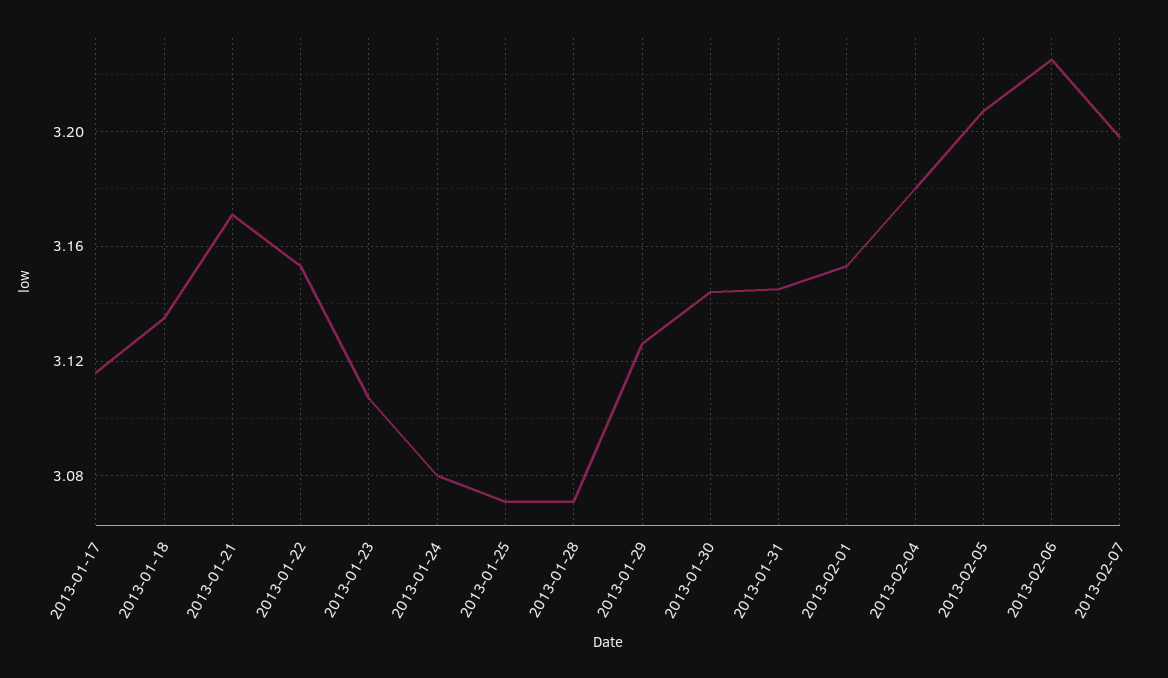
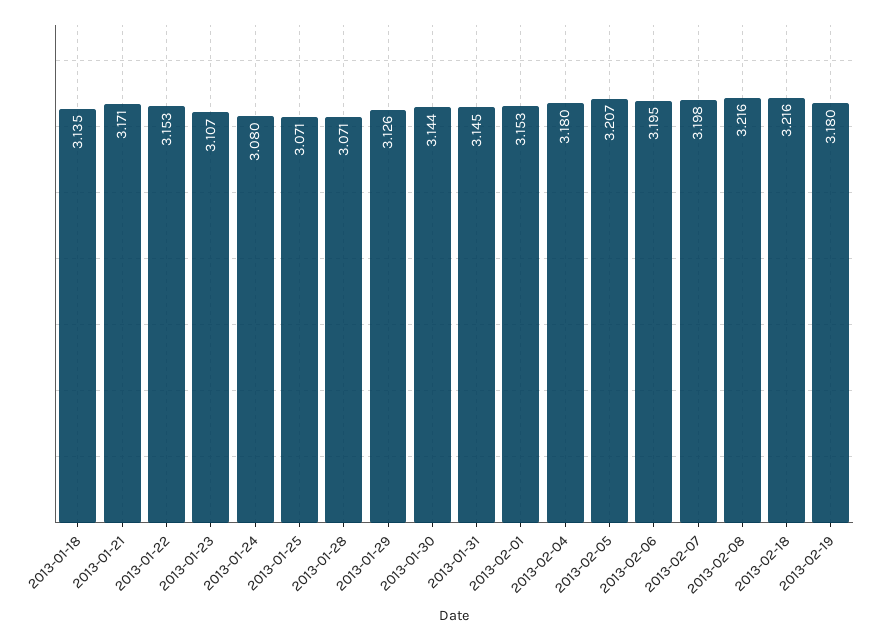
2013-01-17: 3.115 -> none
2013-02-06: 3.225 -> 3.195
2013-02-08: none -> 3.216
2013-02-18: none -> 3.216
2013-02-19: none -> 3.18

